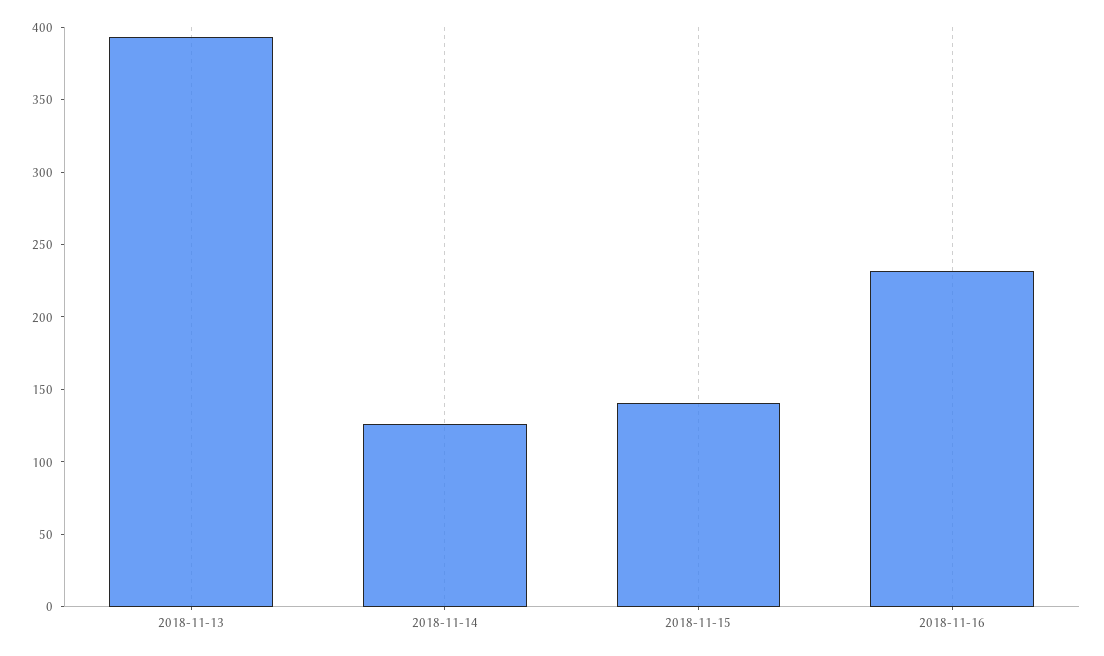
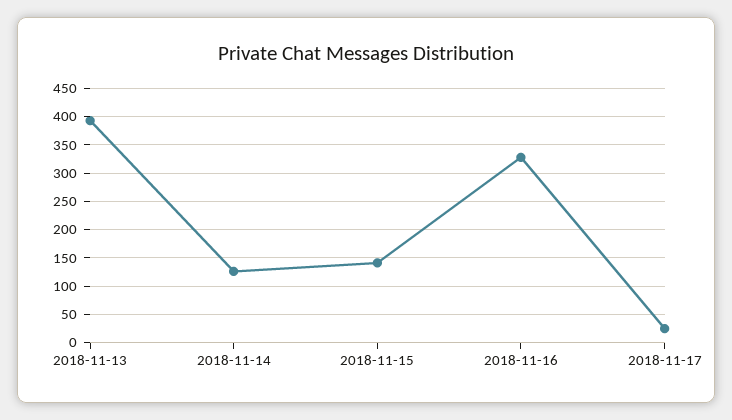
2018-11-16: 230 -> 325
2018-11-17: none -> 25

